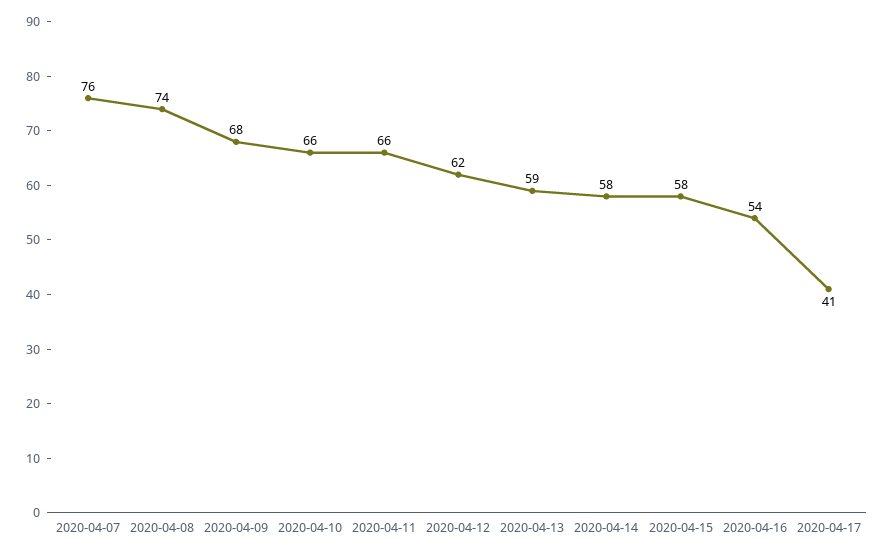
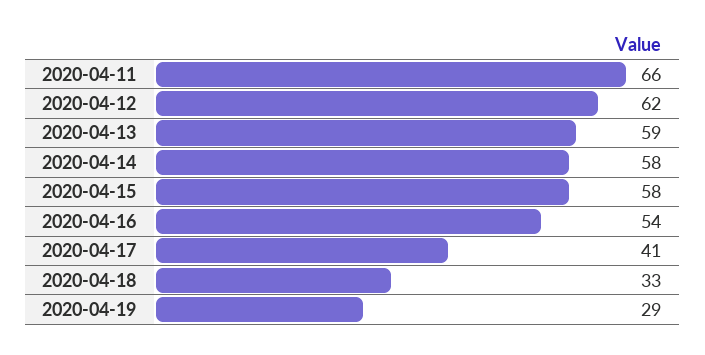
2020-04-07: 76 -> none
2020-04-08: 74 -> none
2020-04-09: 68 -> none
2020-04-10: 66 -> none
2020-04-18: none -> 33
2020-04-19: none -> 29

